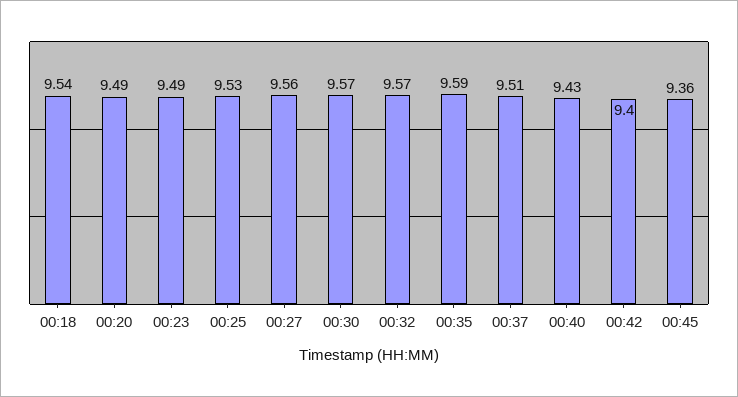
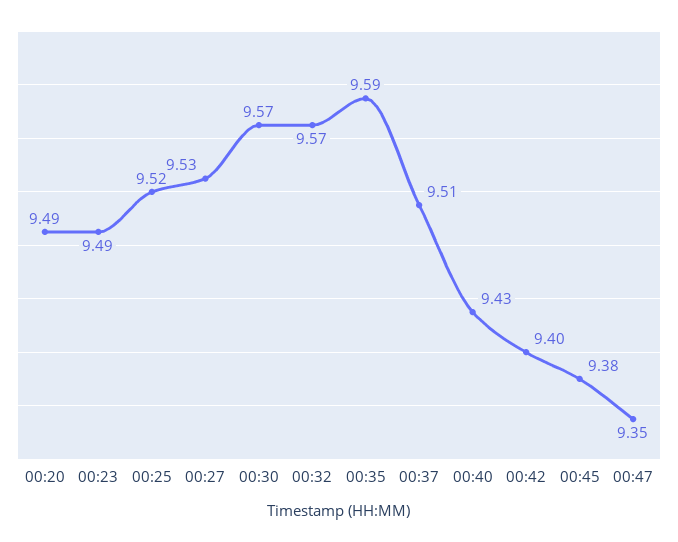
00:18: 9.54 -> none
00:25: 9.53 -> 9.52
00:27: 9.56 -> 9.53
00:45: 9.36 -> 9.38
00:47: none -> 9.35

